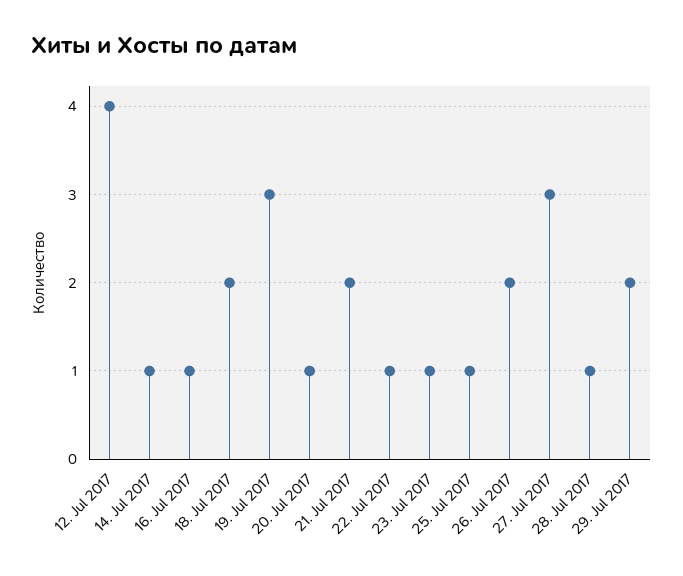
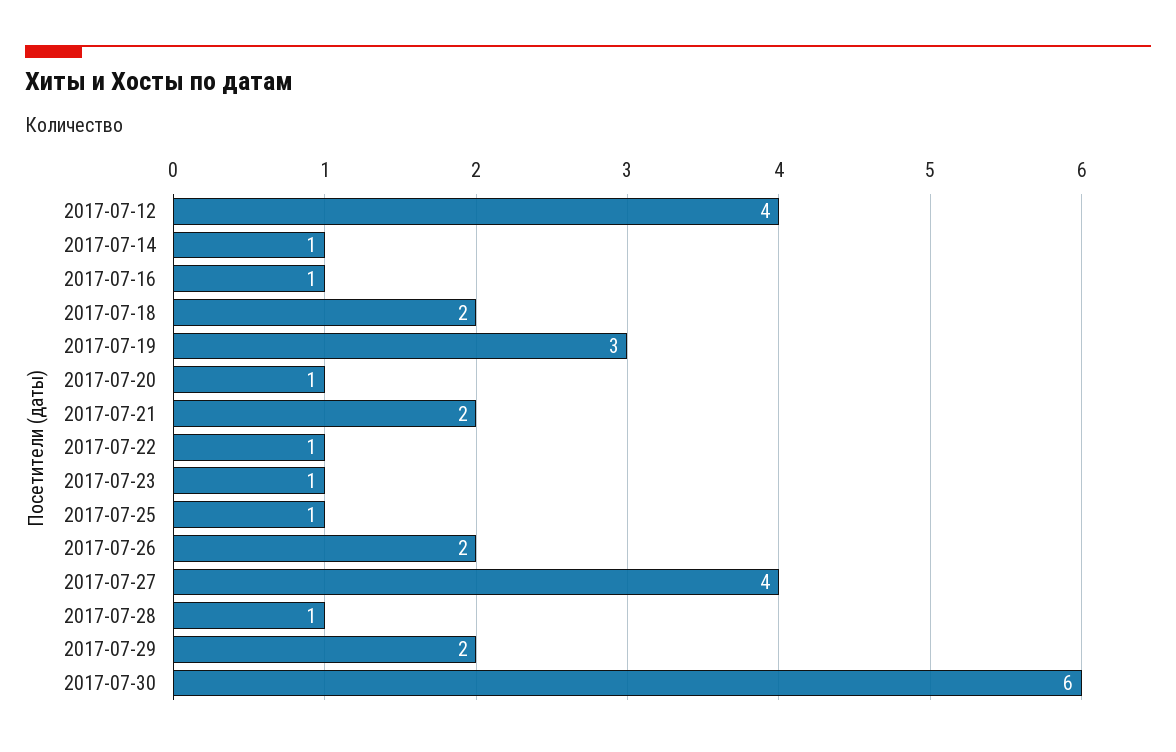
27. Jul 2017: 3 -> 4
2017-07-30: none -> 6

